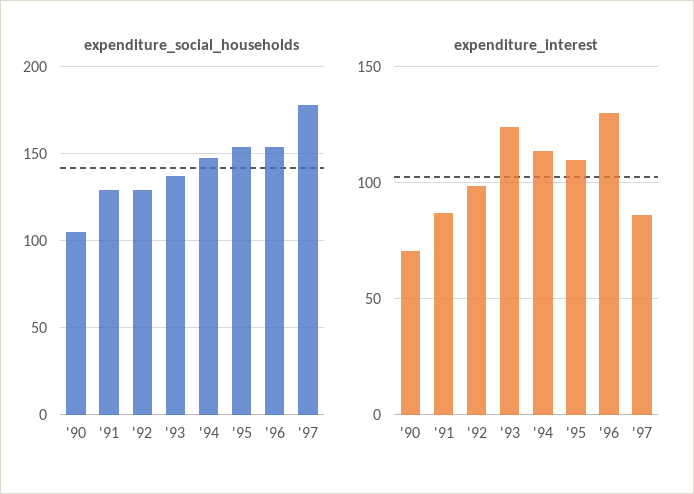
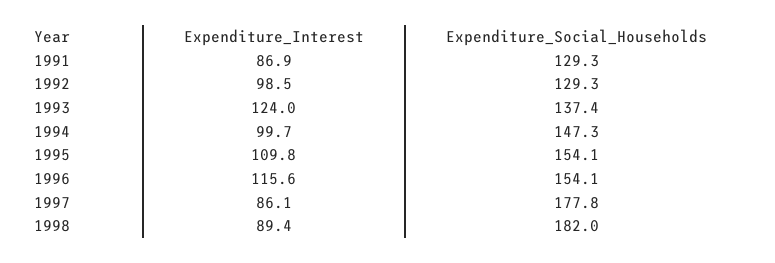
expenditure_social_households, '90: 105 -> none
expenditure_interest, '90: 70 -> none
expenditure_interest, '94: 115 -> 99.7
expenditure_interest, '96: 130 -> 115.6
expenditure_interest, 1998: none -> 89.4
expenditure_social_households, 1998: none -> 182

